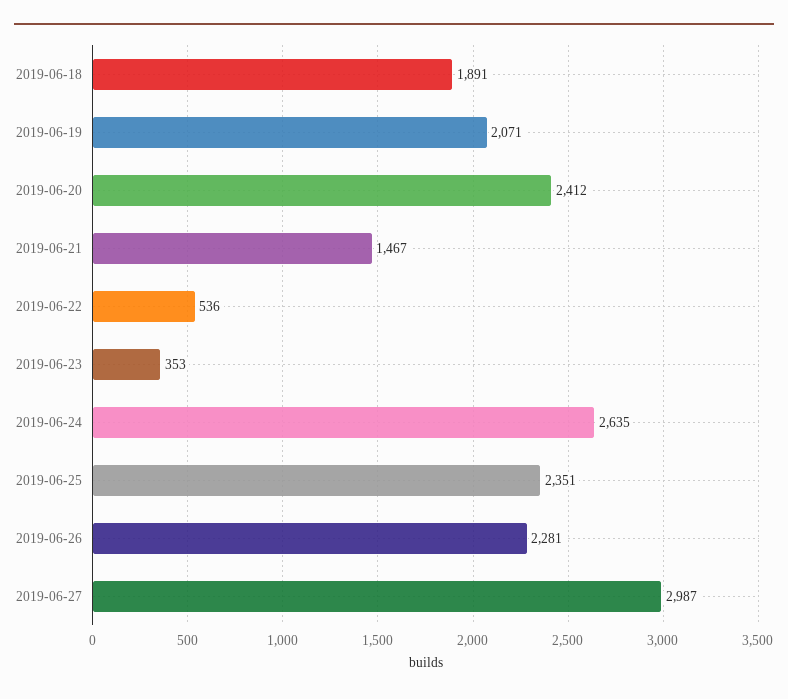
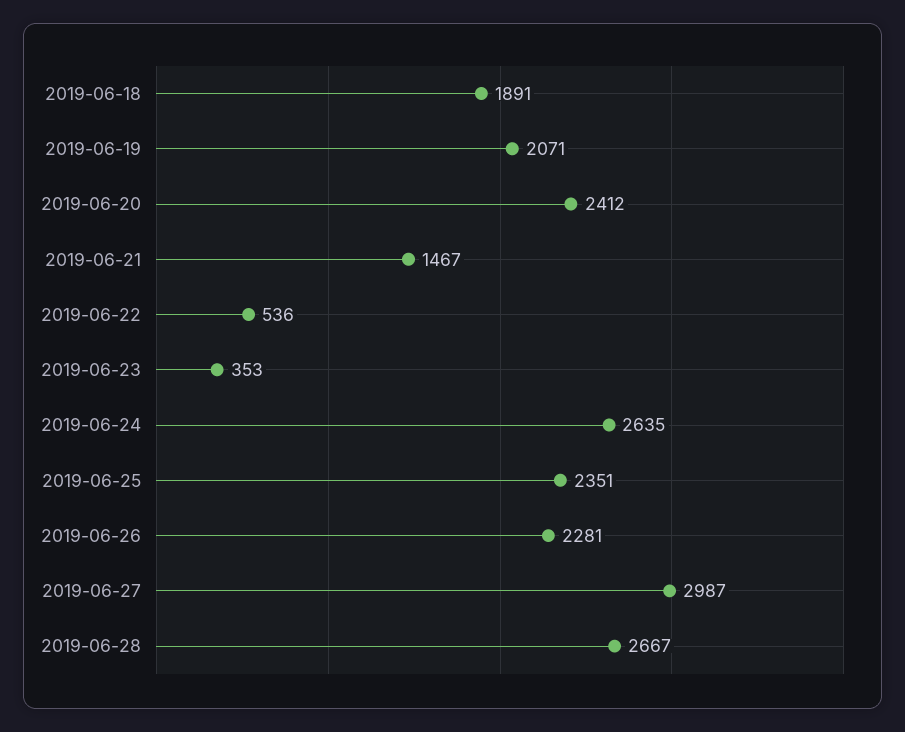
2019-06-28: none -> 2667

